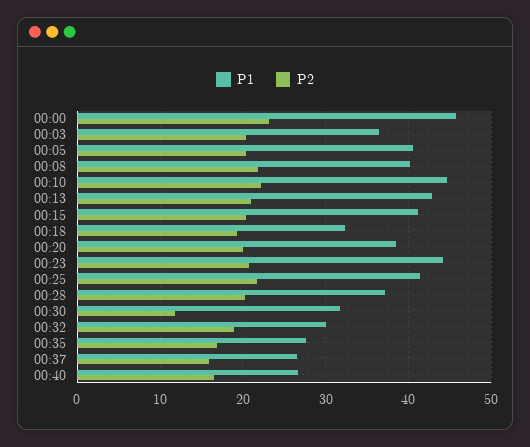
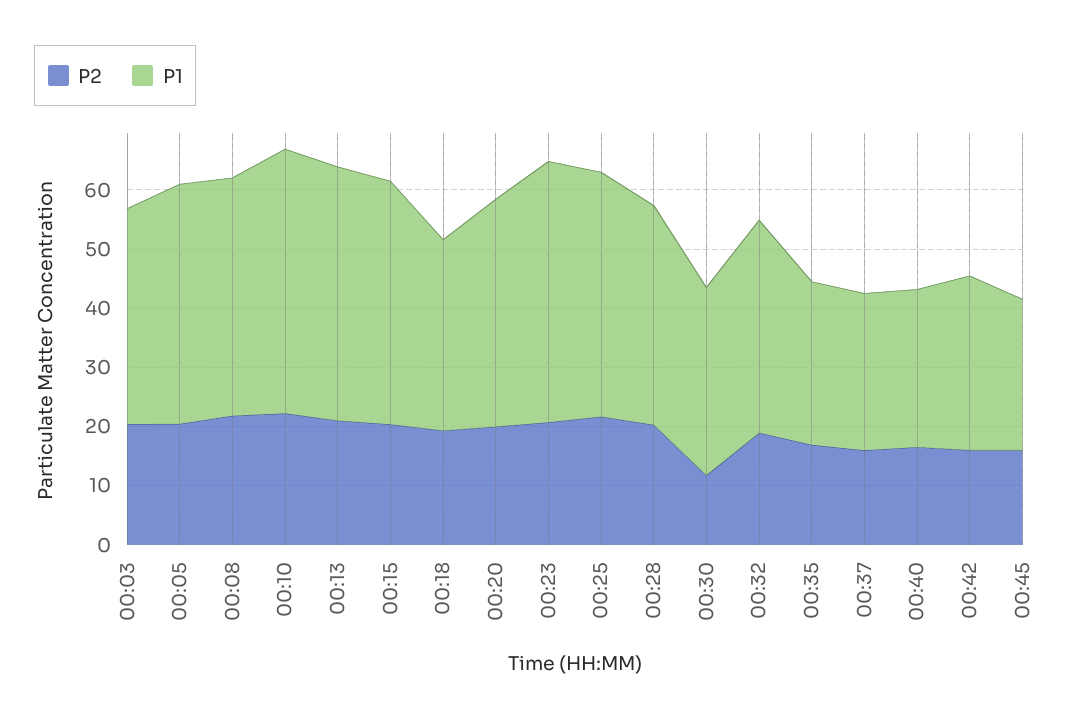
P1, 00:00: 46 -> none
P2, 00:00: 23 -> none
P1, 00:32: 30 -> 36
P2, 00:42: none -> 16
P1, 00:42: none -> 30
P2, 00:45: none -> 16
P1, 00:45: none -> 26

